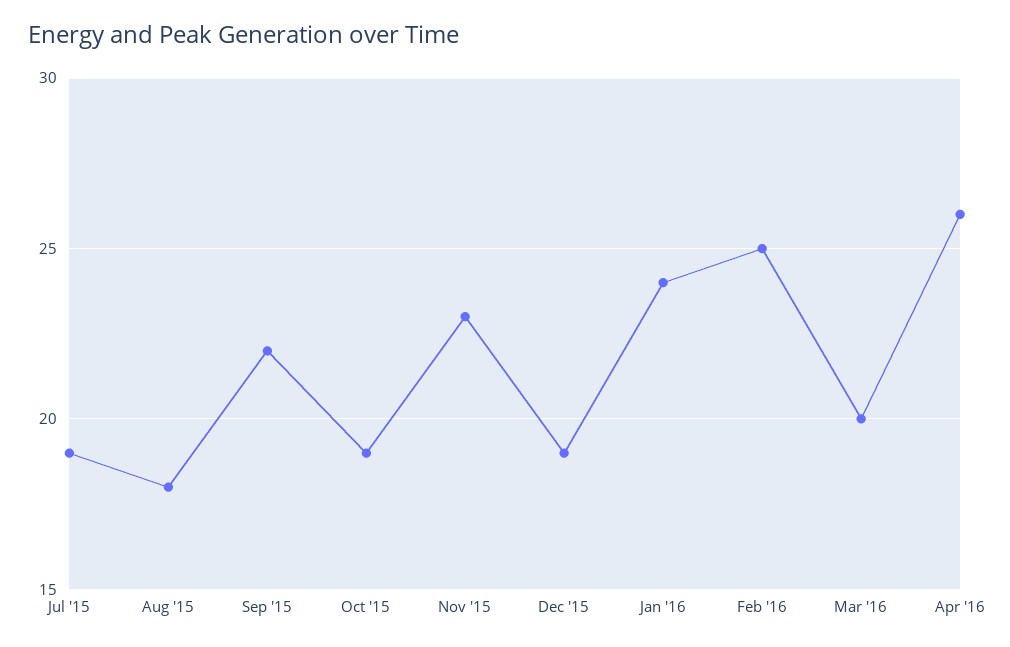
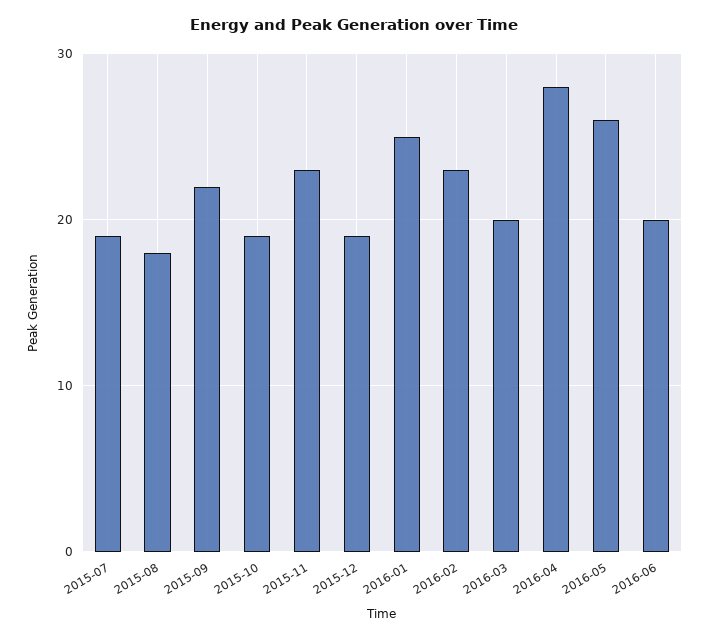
Jan '16: 24 -> 25
Feb '16: 25 -> 23
Apr '16: 26 -> 28
2016-05: none -> 26
2016-06: none -> 20

